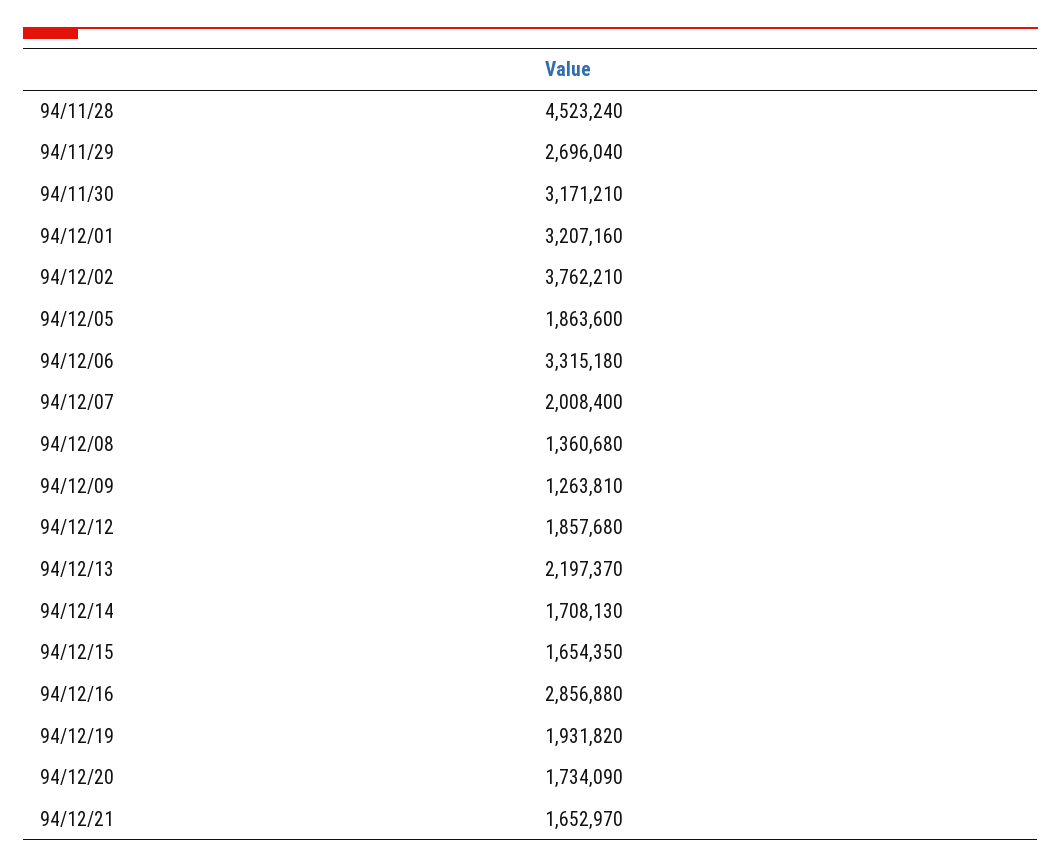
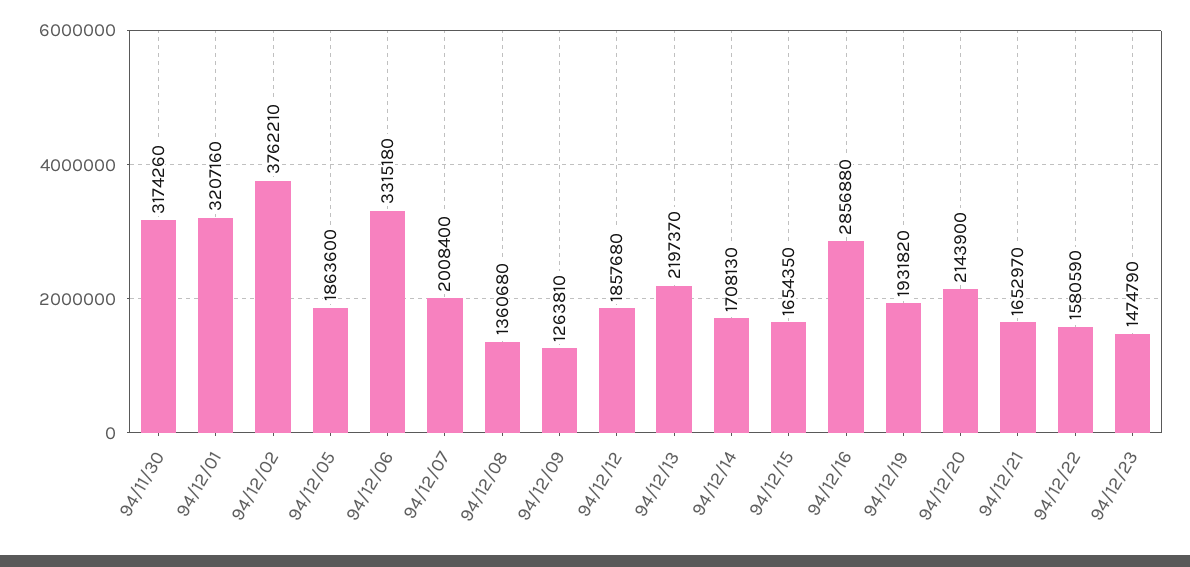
94/11/28: 4523240 -> none
94/11/29: 2696040 -> none
94/11/30: 3171210 -> 3174260
94/12/20: 1734090 -> 2143900
94/12/22: none -> 1580590
94/12/23: none -> 1474790

